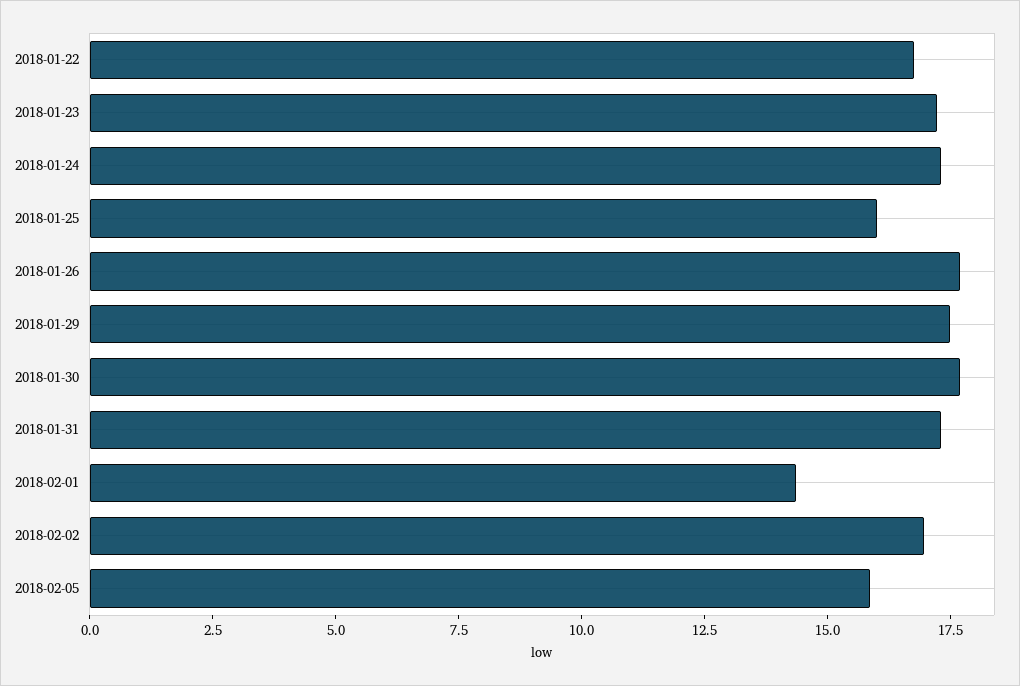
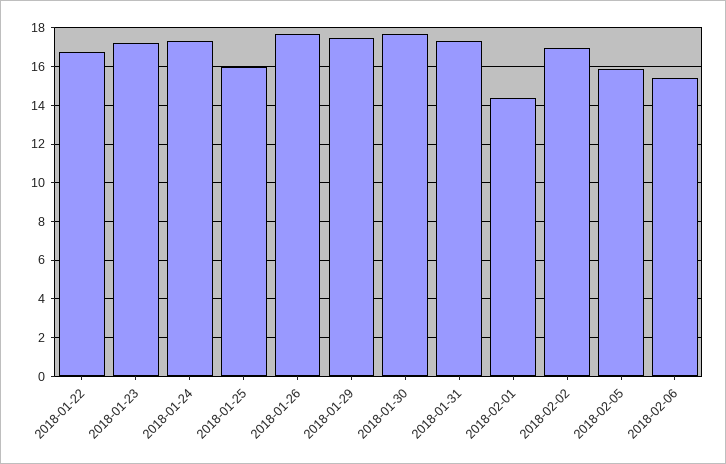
2018-02-06: none -> 15.5

